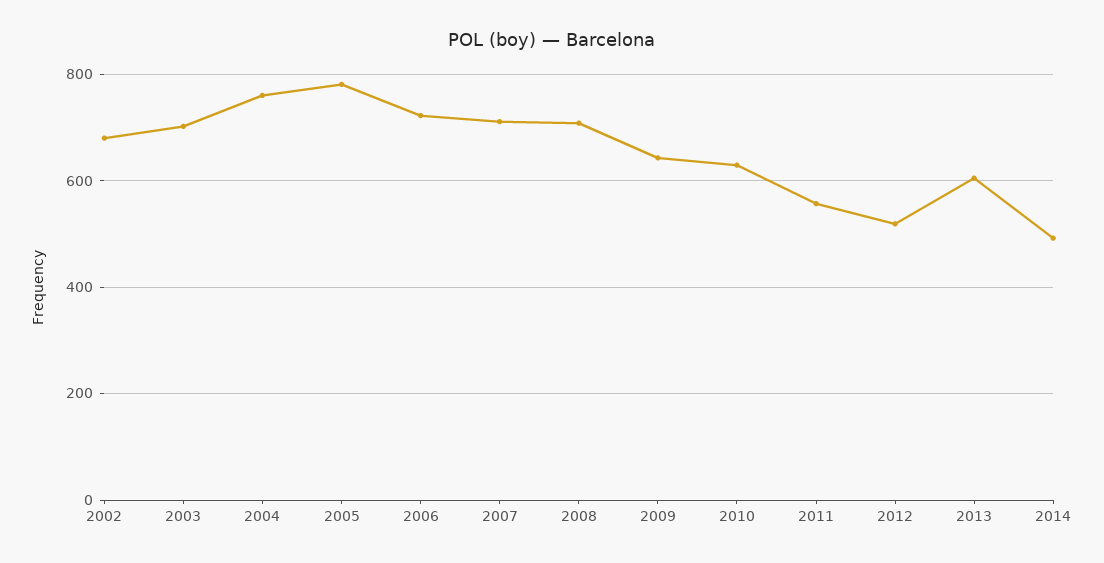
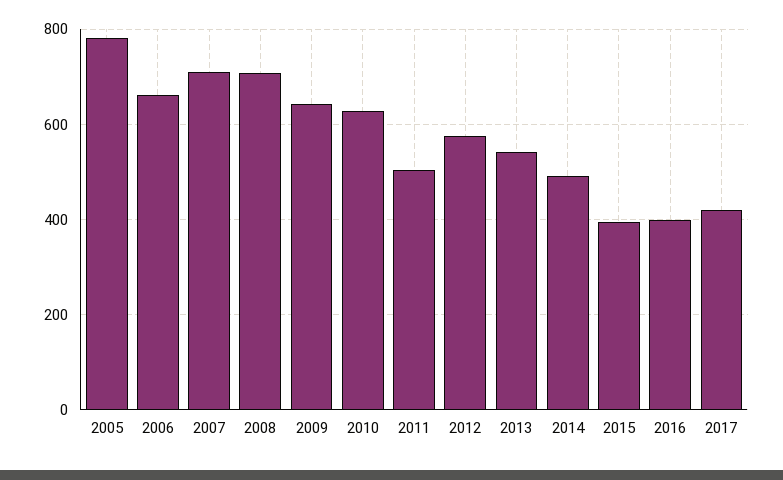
2002: 680 -> none
2003: 700 -> none
2004: 760 -> none
2006: 720 -> 660
2011: 560 -> 500
2012: 520 -> 580
2013: 600 -> 540
2015: none -> 400
2016: none -> 400
2017: none -> 420

